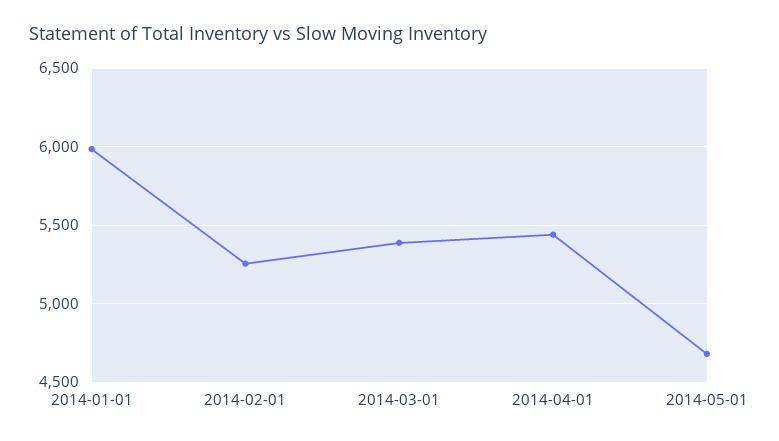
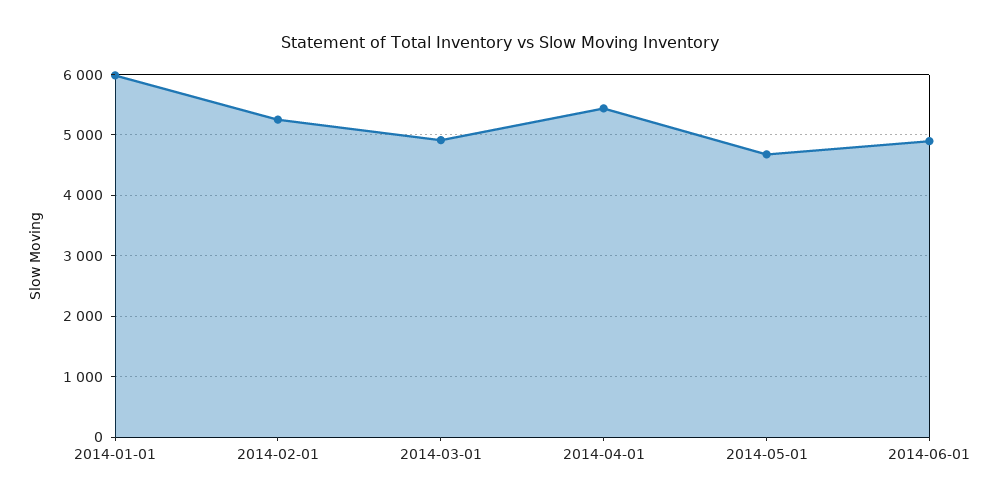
2014-03-01: 5400 -> 4900
2014-06-01: none -> 4900

